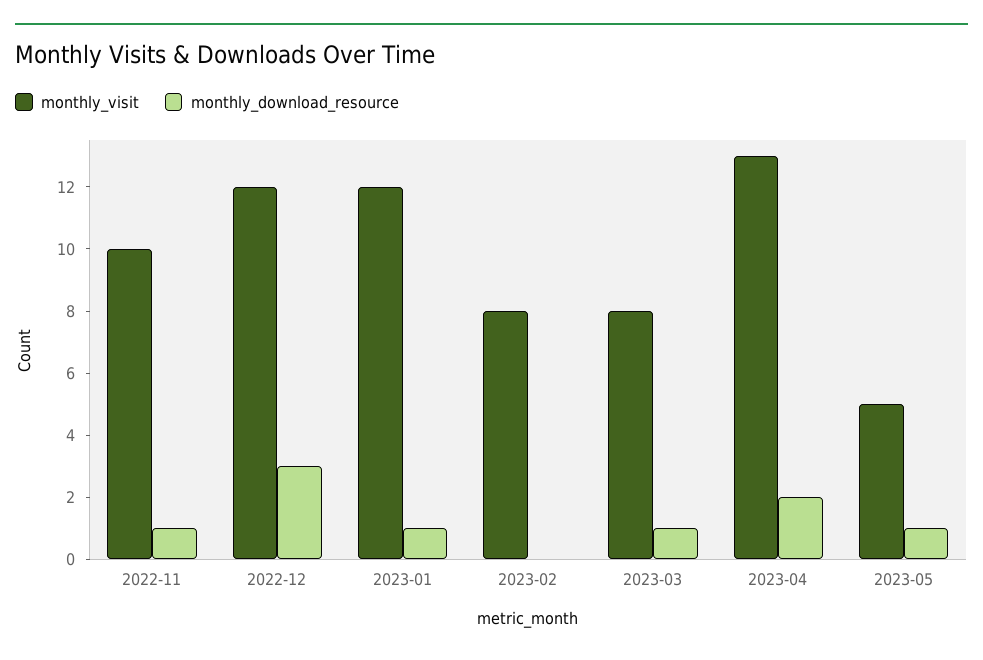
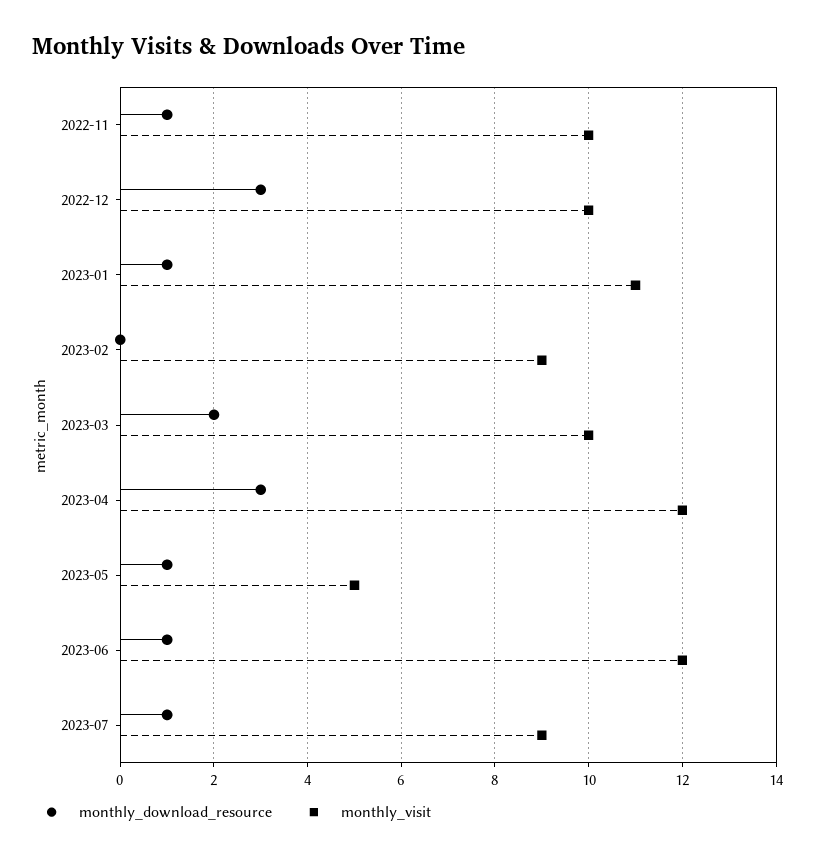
monthly_visit, 2022-12: 12 -> 10
monthly_visit, 2023-01: 12 -> 11
monthly_visit, 2023-02: 8 -> 9
monthly_visit, 2023-03: 8 -> 10
monthly_download_resource, 2023-03: 1 -> 2
monthly_visit, 2023-04: 13 -> 12
monthly_download_resource, 2023-04: 2 -> 3
monthly_download_resource, 2023-06: none -> 1
monthly_visit, 2023-06: none -> 12
monthly_download_resource, 2023-07: none -> 1
monthly_visit, 2023-07: none -> 9

